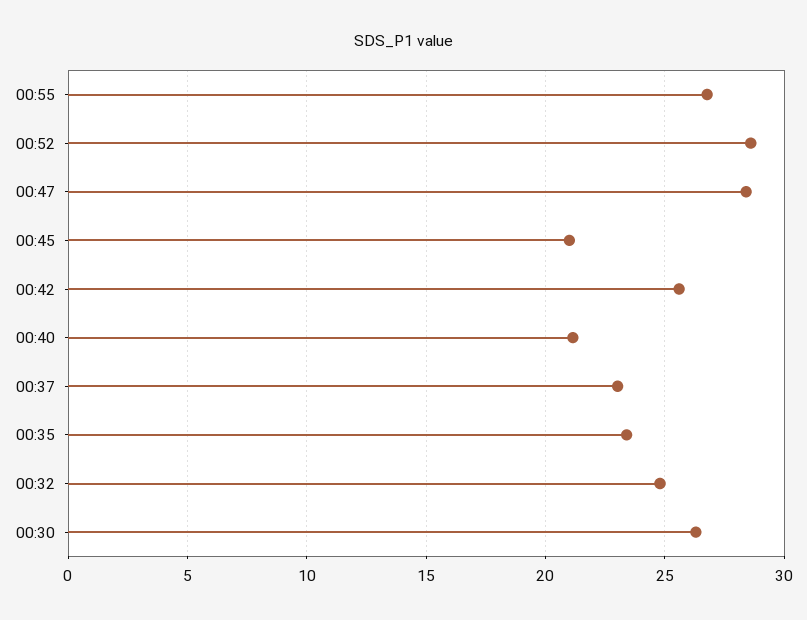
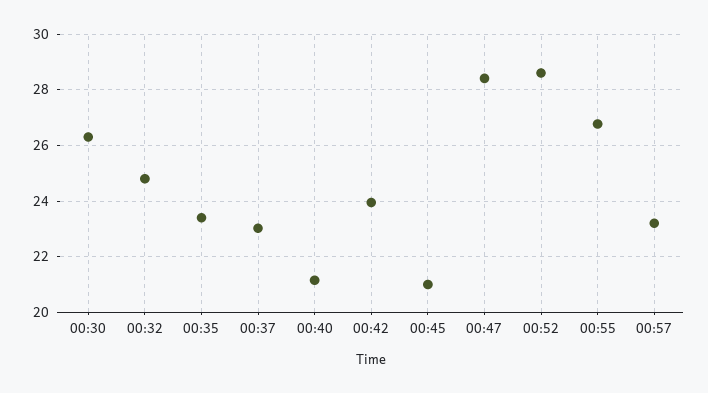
00:42: 25.5 -> 24
00:57: none -> 23.25

